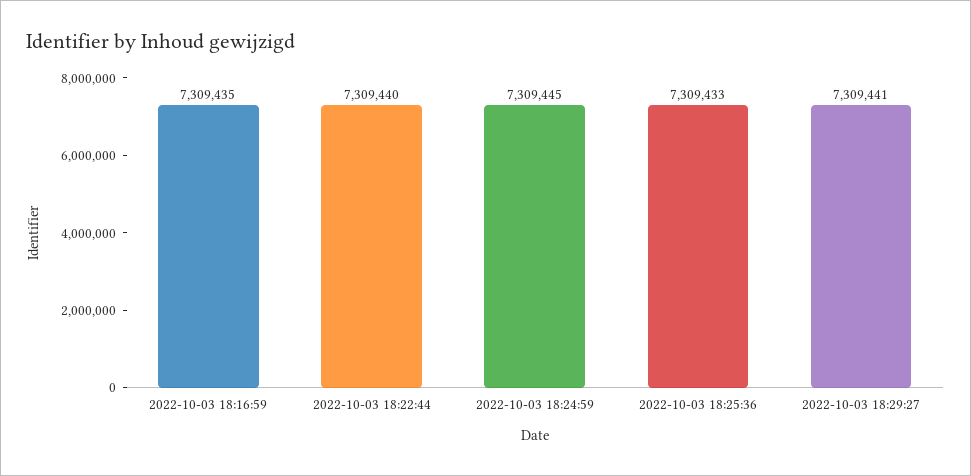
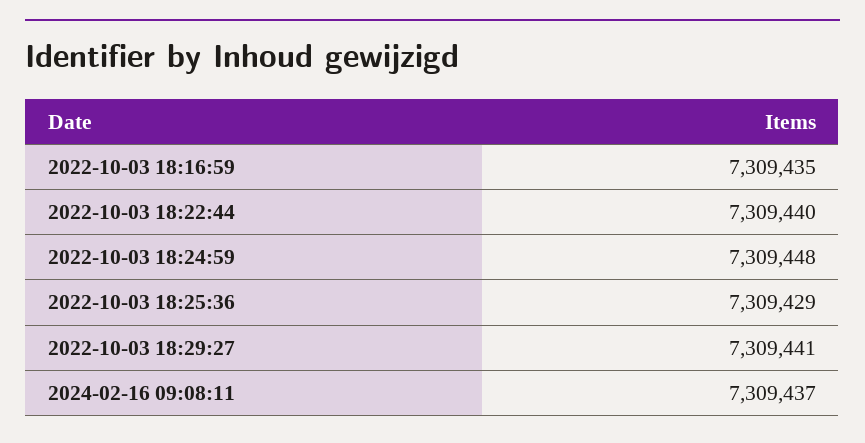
2022-10-03 18:24:59: 7309445 -> 7309448
2022-10-03 18:25:36: 7309433 -> 7309429
2024-02-16 09:08:11: none -> 7309437

